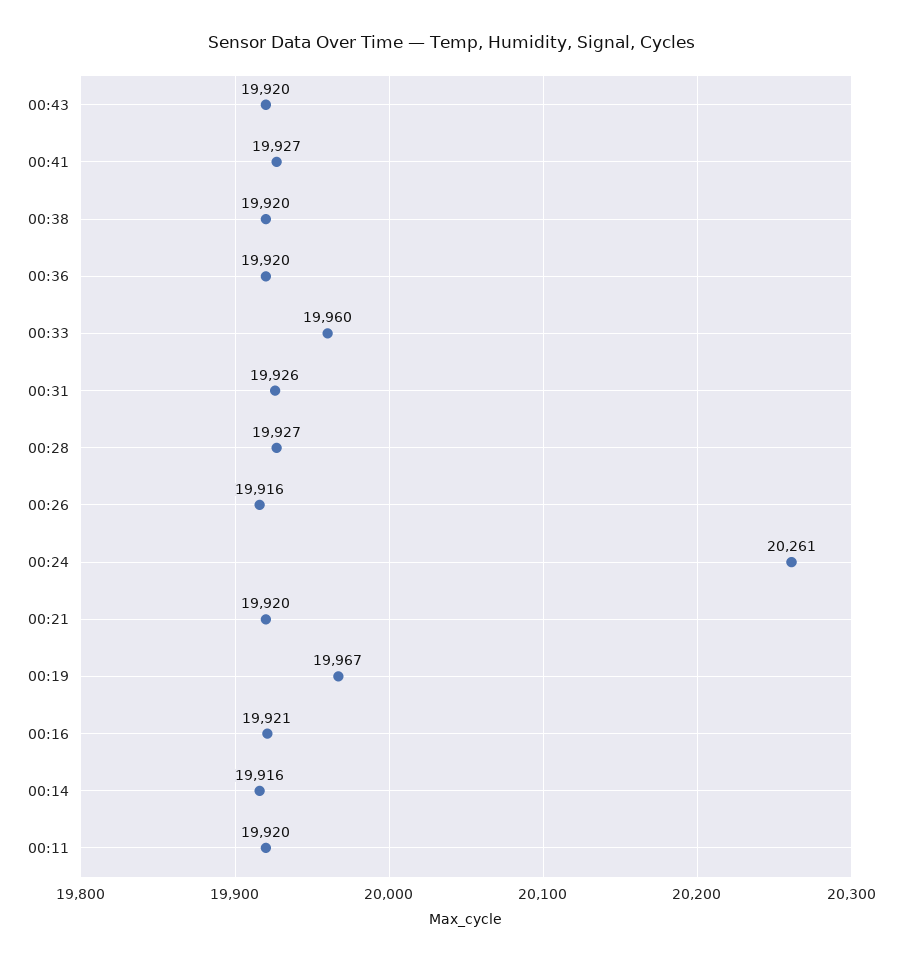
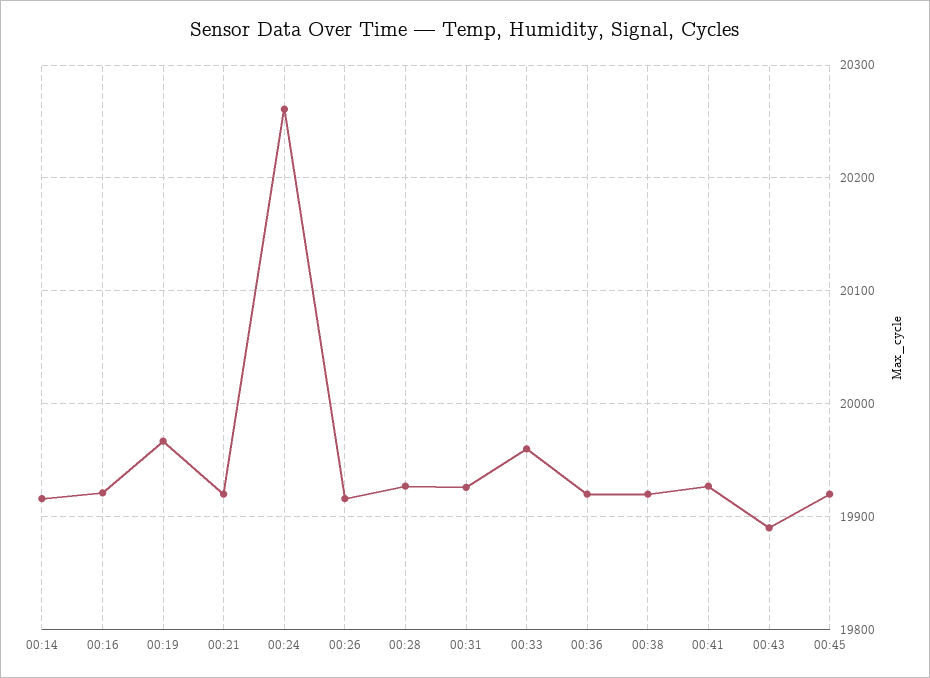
00:43: 19920 -> 19890
00:11: 19920 -> none
00:45: none -> 19920

